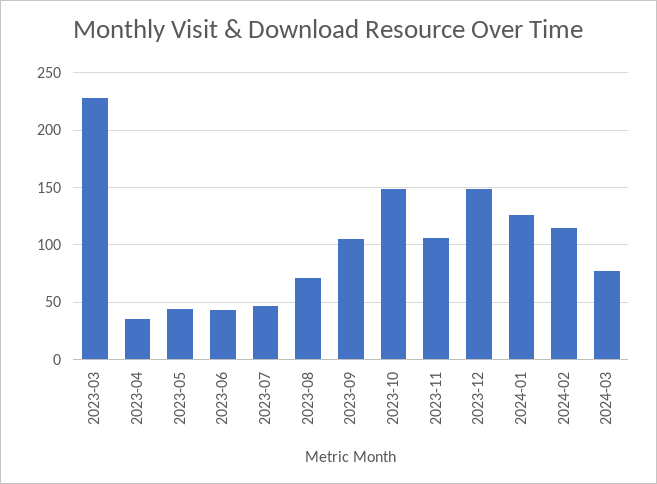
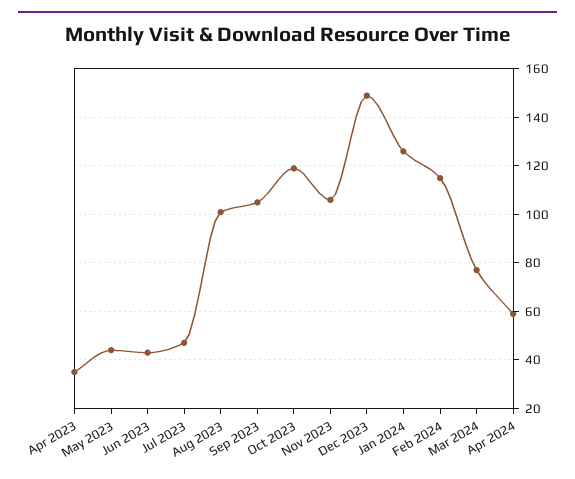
2023-03: 230 -> none
2023-08: 70 -> 100
2023-10: 150 -> 120
Apr 2024: none -> 60

